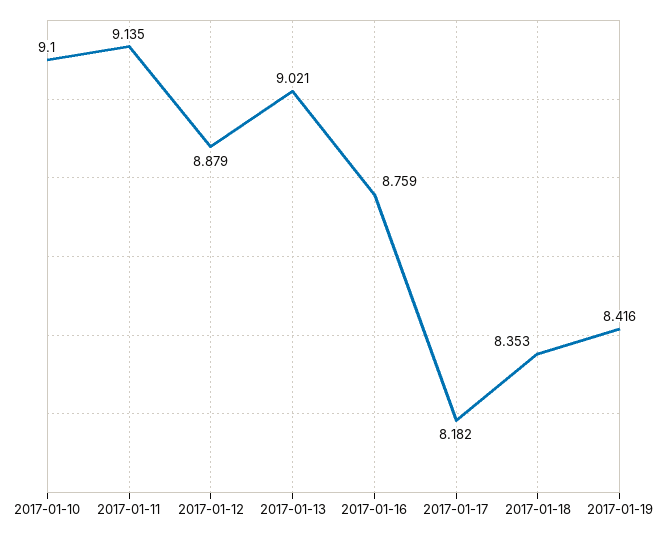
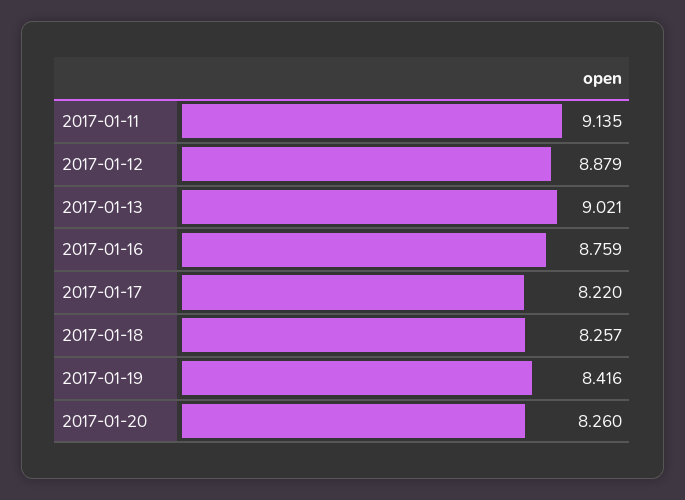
2017-01-10: 9.1 -> none
2017-01-17: 8.182 -> 8.22
2017-01-18: 8.353 -> 8.257
2017-01-20: none -> 8.26

